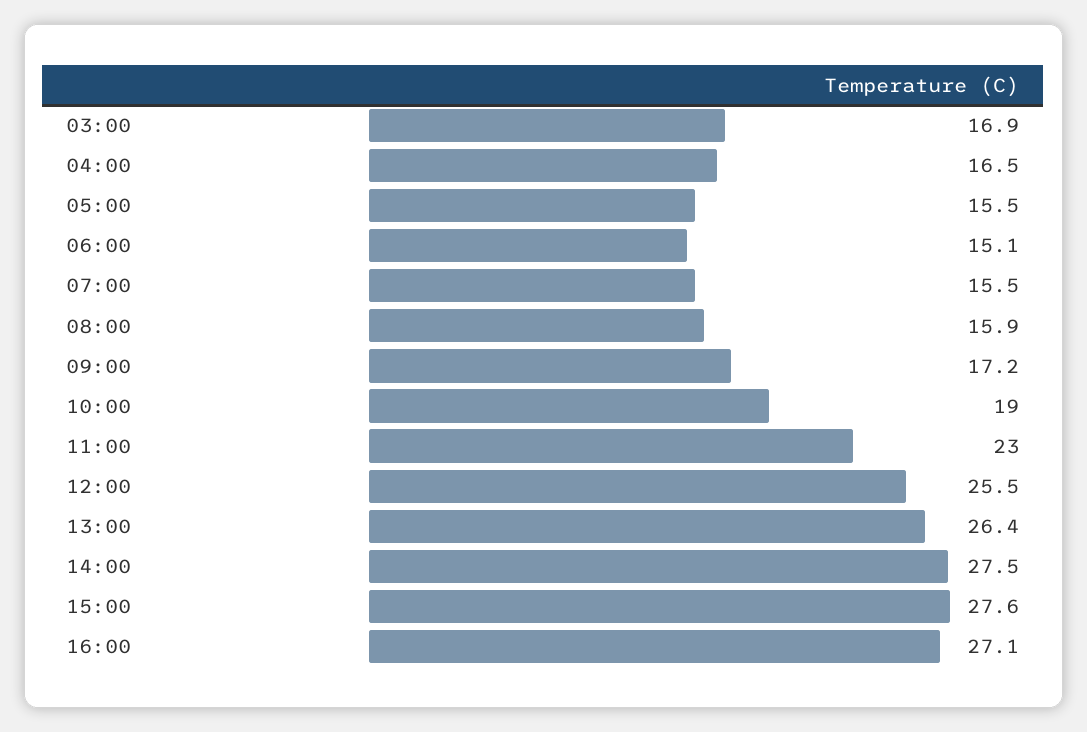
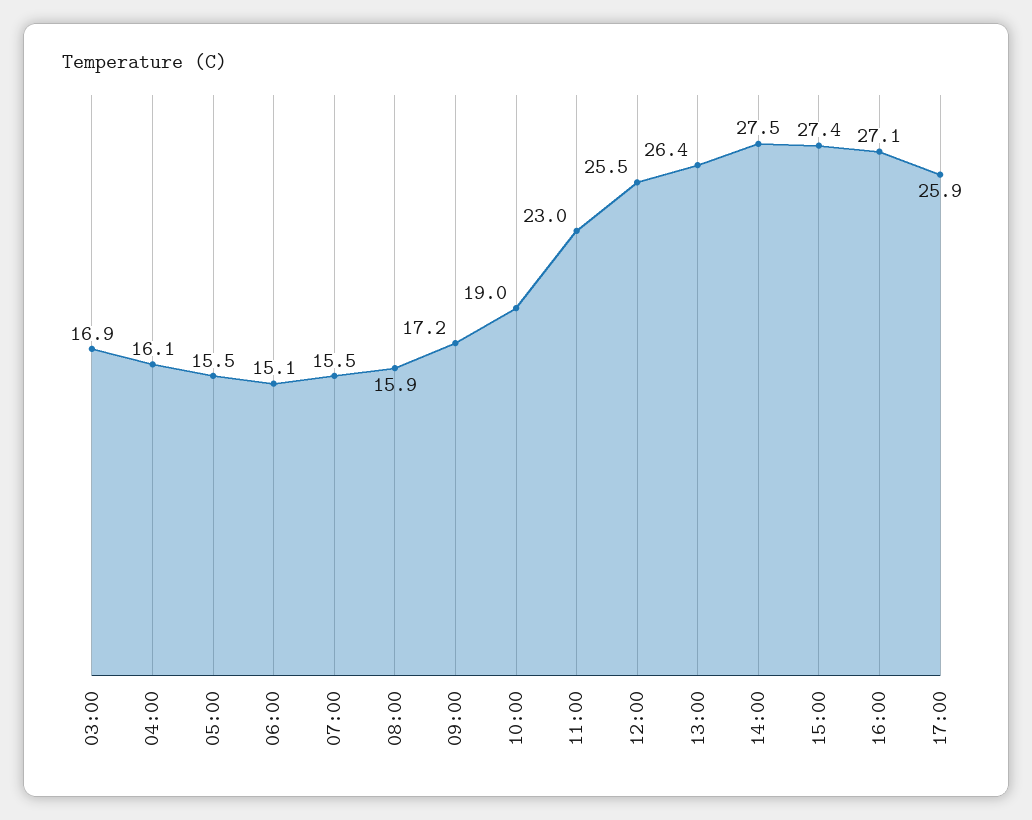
04:00: 16.5 -> 16.1
15:00: 27.6 -> 27.4
17:00: none -> 25.9

